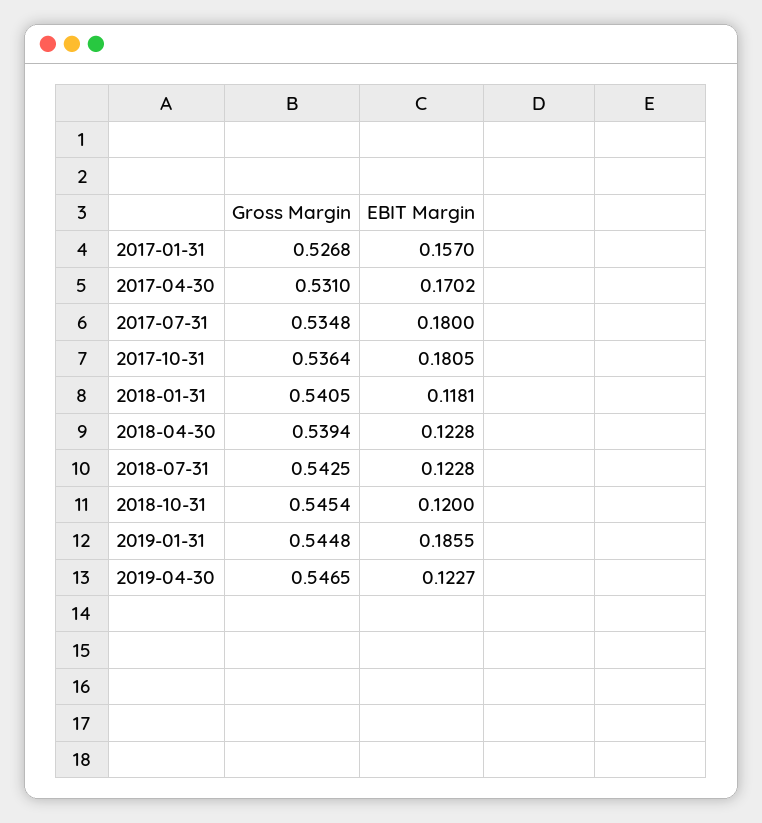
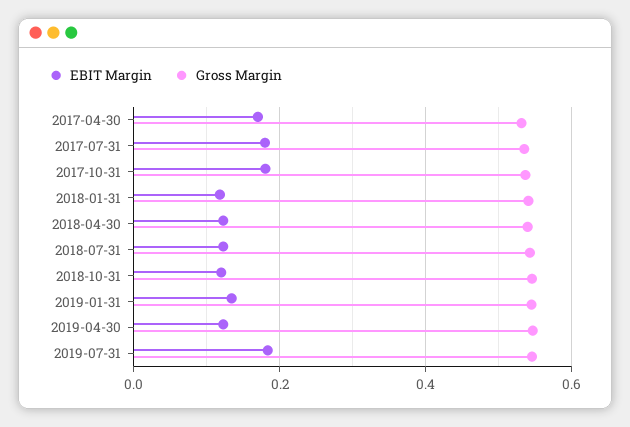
Gross Margin, 2017-01-31: 0.5268 -> none
EBIT Margin, 2017-01-31: 0.157 -> none
EBIT Margin, 2019-01-31: 0.1855 -> 0.14
EBIT Margin, 2019-07-31: none -> 0.18
Gross Margin, 2019-07-31: none -> 0.54

